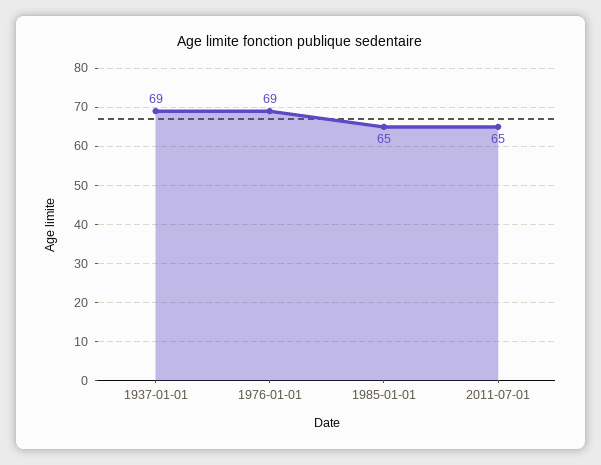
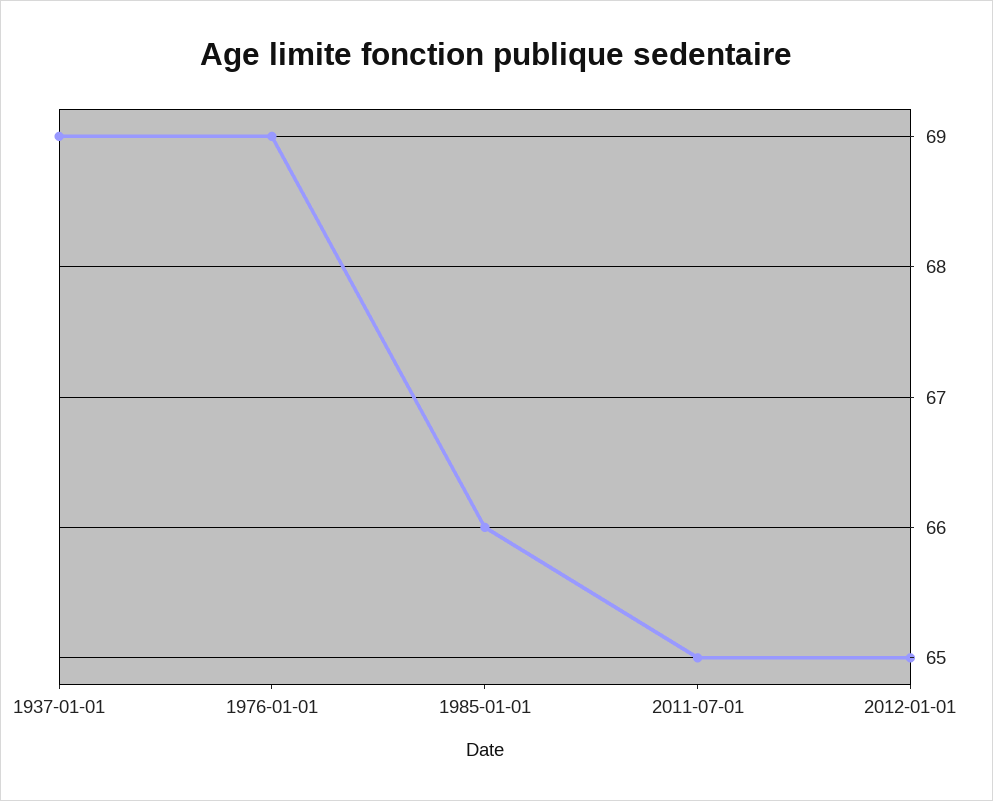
1985-01-01: 65 -> 66
2012-01-01: none -> 65

